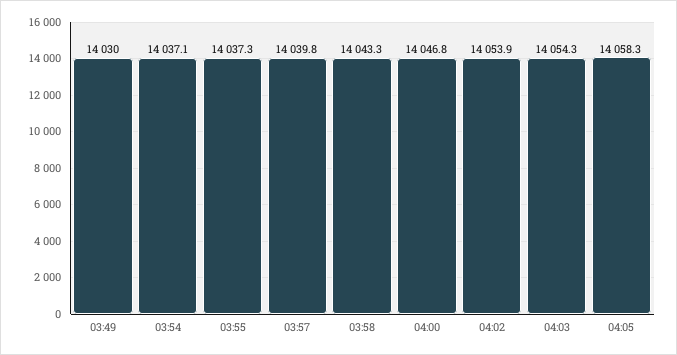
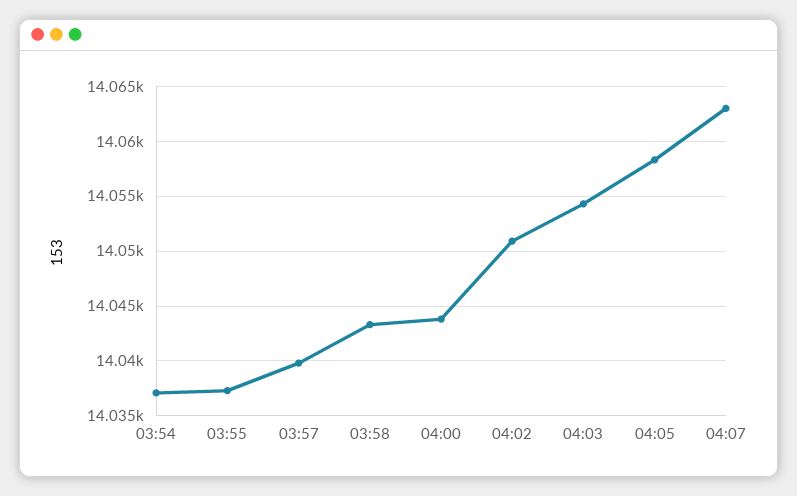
03:49: 14030 -> none
04:00: 14046.8 -> 14044
04:02: 14053.9 -> 14051
04:07: none -> 14063

